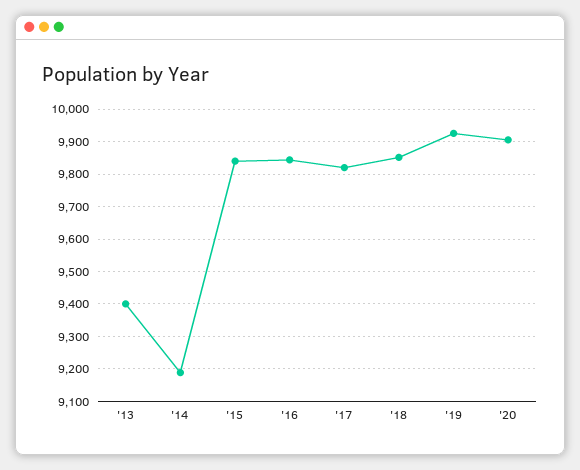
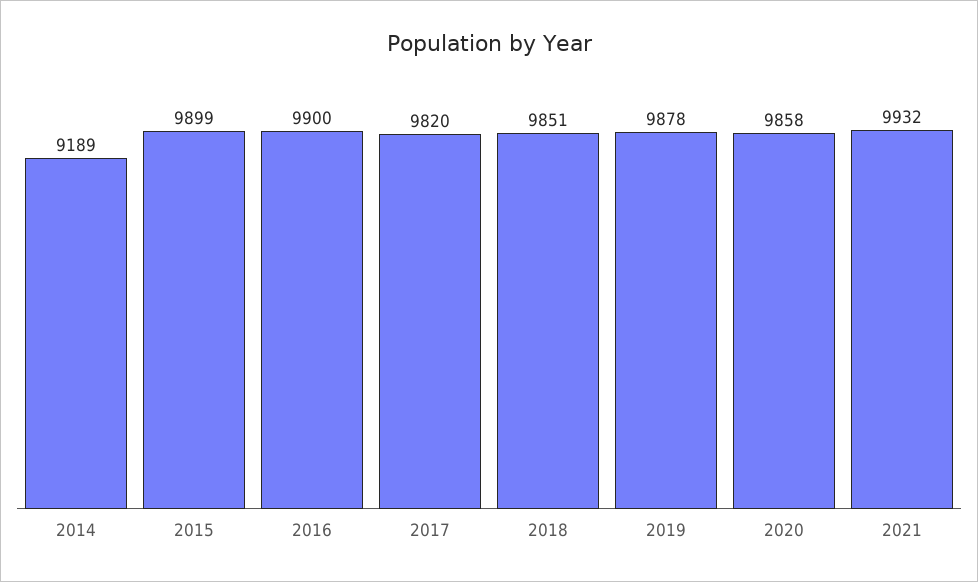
'13: 9400 -> none
'15: 9840 -> 9899
'16: 9840 -> 9900
'19: 9920 -> 9878
'20: 9900 -> 9858
2021: none -> 9932

